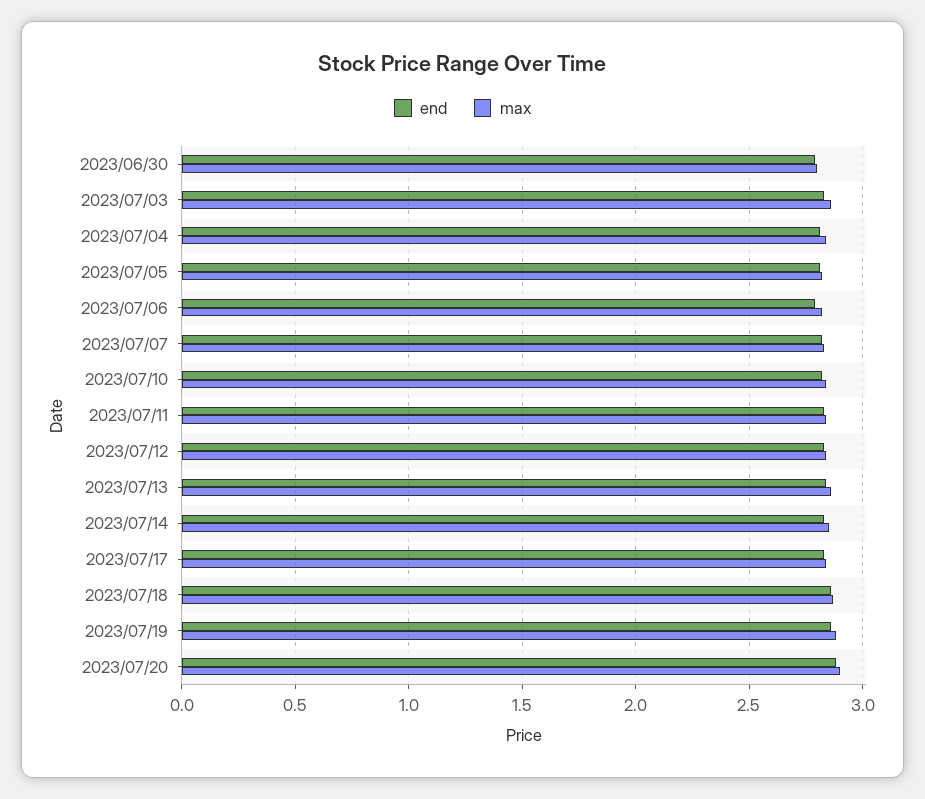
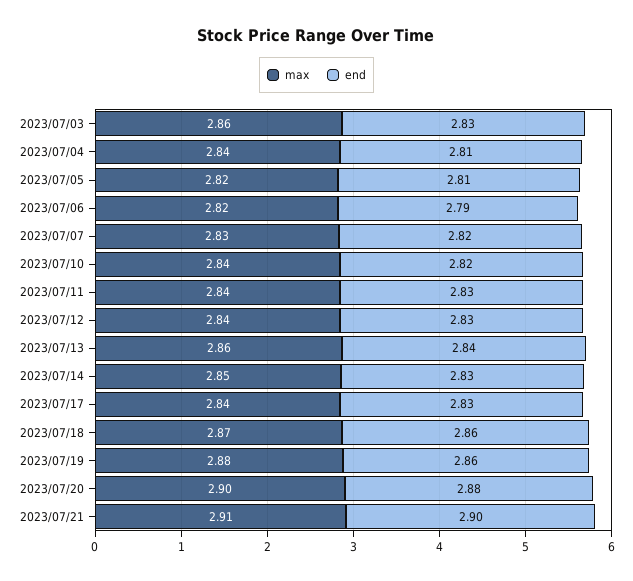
end, 2023/06/30: 2.8 -> none
max, 2023/06/30: 2.8 -> none
max, 2023/07/21: none -> 2.91
end, 2023/07/21: none -> 2.9

